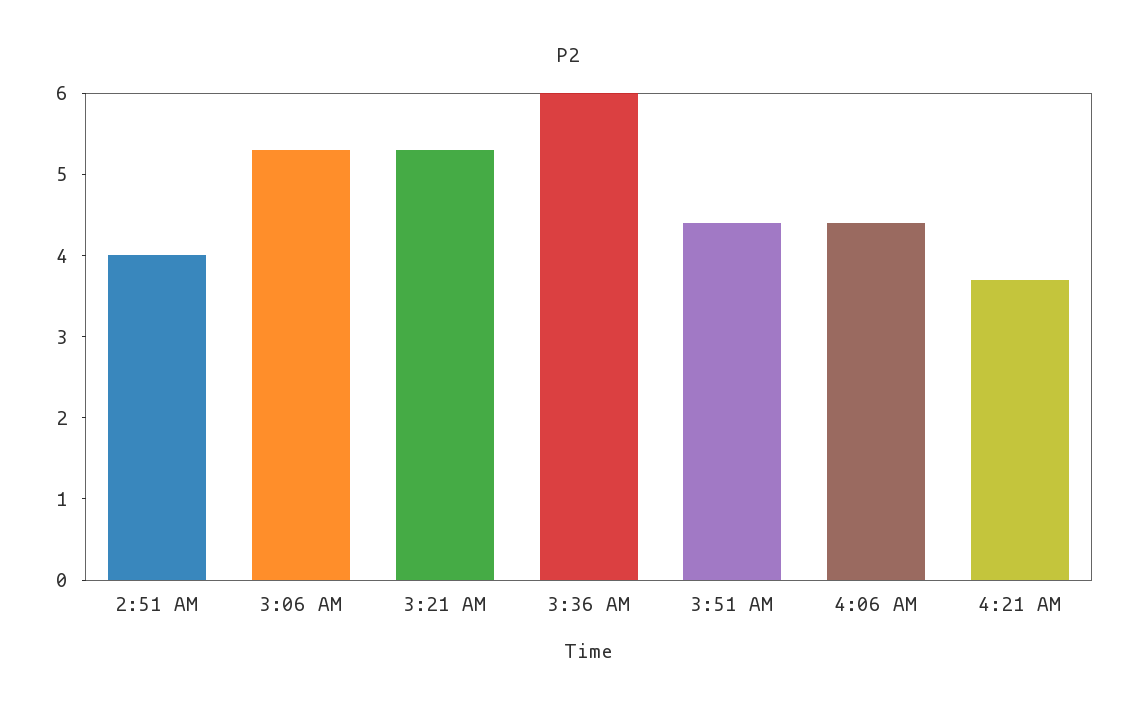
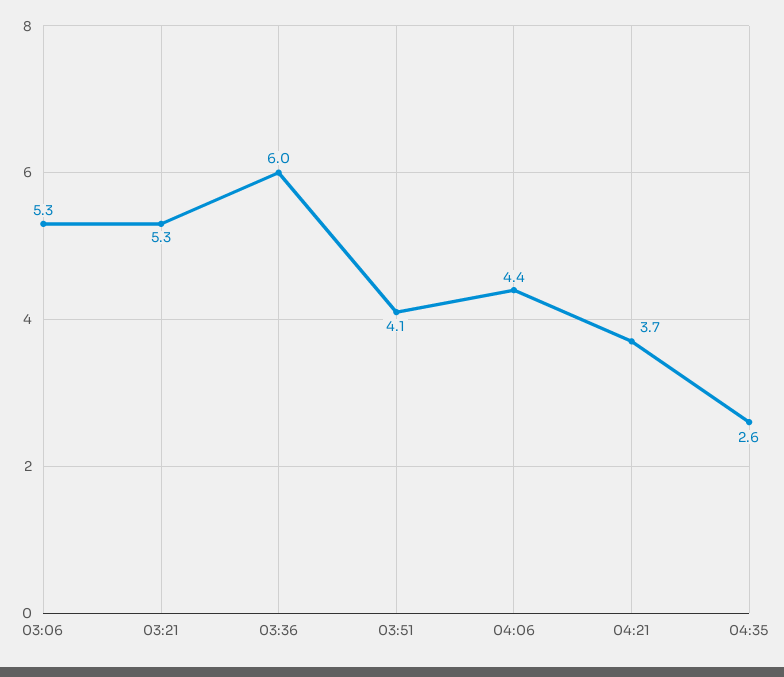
2:51 AM: 4 -> none
3:51 AM: 4.4 -> 4.1
04:35: none -> 2.6

